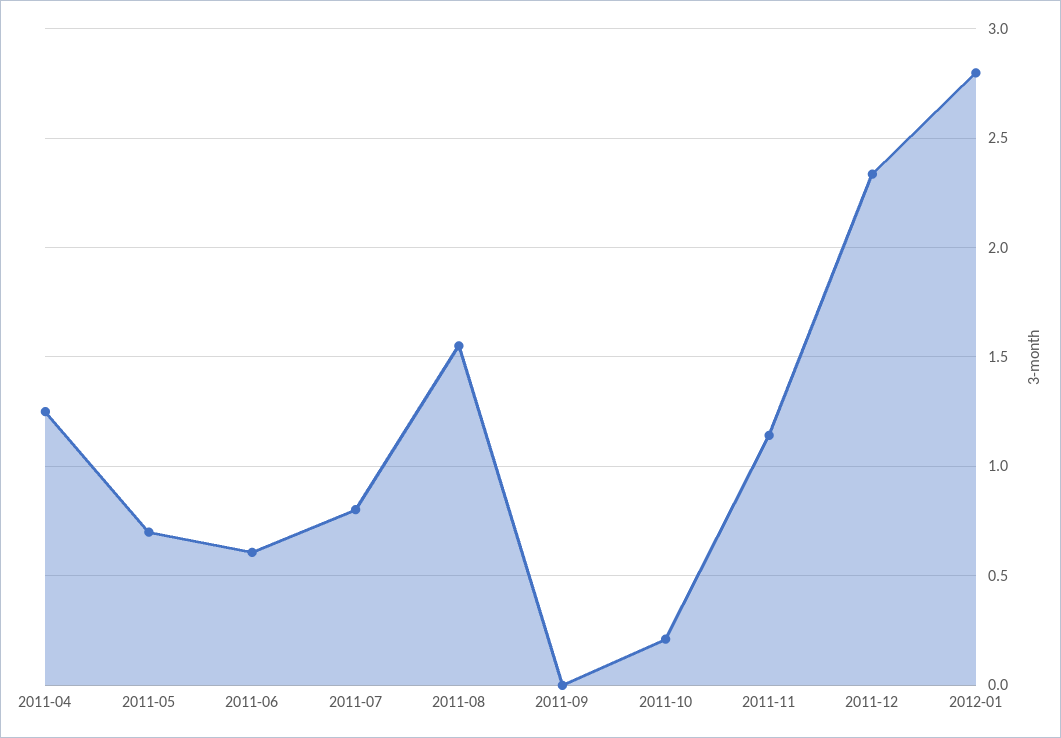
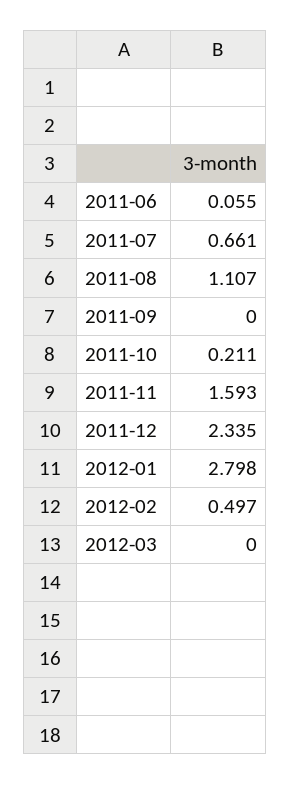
2011-04: 1.25 -> none
2011-05: 0.7 -> none
2011-06: 0.6 -> 0.055
2011-07: 0.8 -> 0.661
2011-08: 1.55 -> 1.107
2011-11: 1.15 -> 1.593
2012-02: none -> 0.497
2012-03: none -> 0

